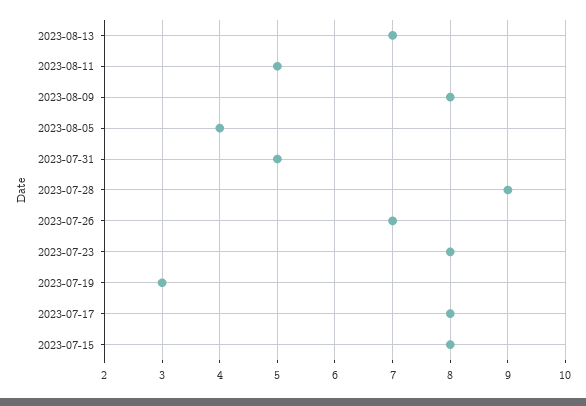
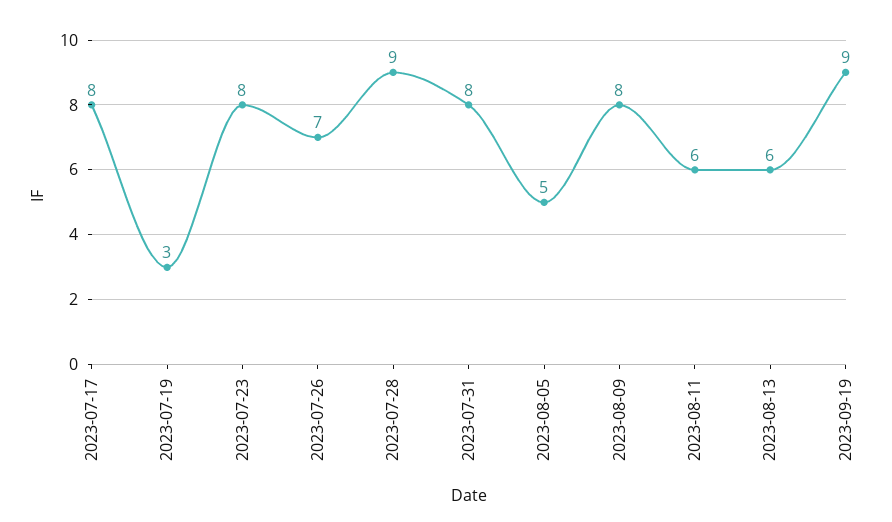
2023-08-13: 7 -> 6
2023-08-11: 5 -> 6
2023-08-05: 4 -> 5
2023-07-31: 5 -> 8
2023-07-15: 8 -> none
2023-09-19: none -> 9

